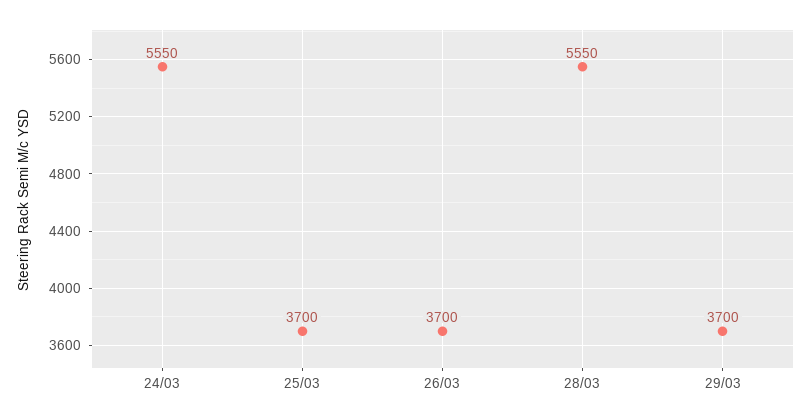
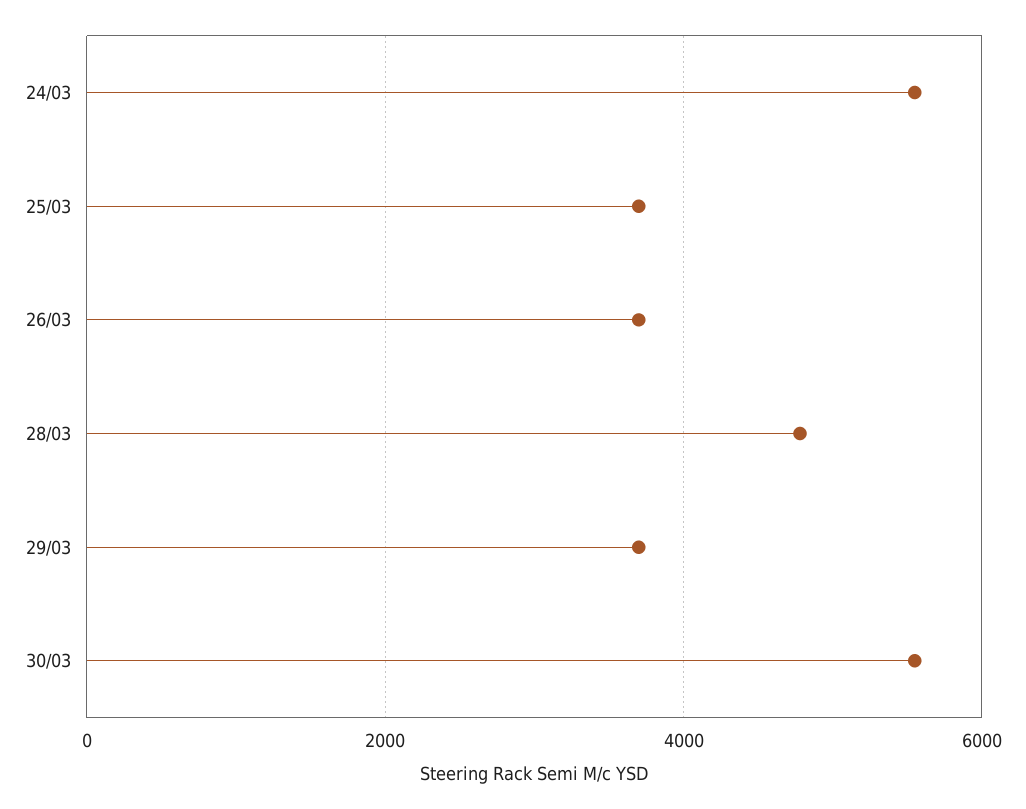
28/03: 5550 -> 4800
30/03: none -> 5600

